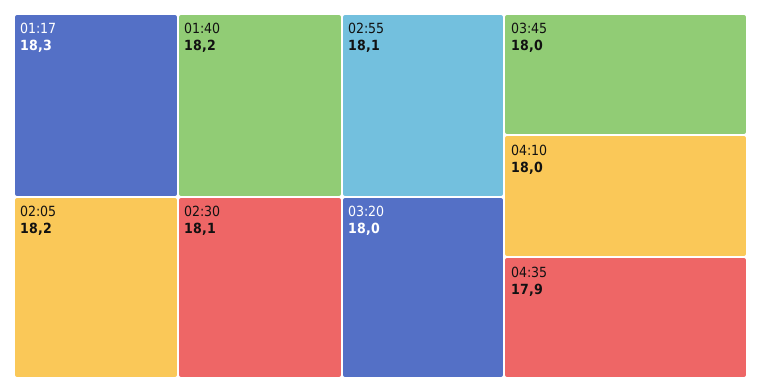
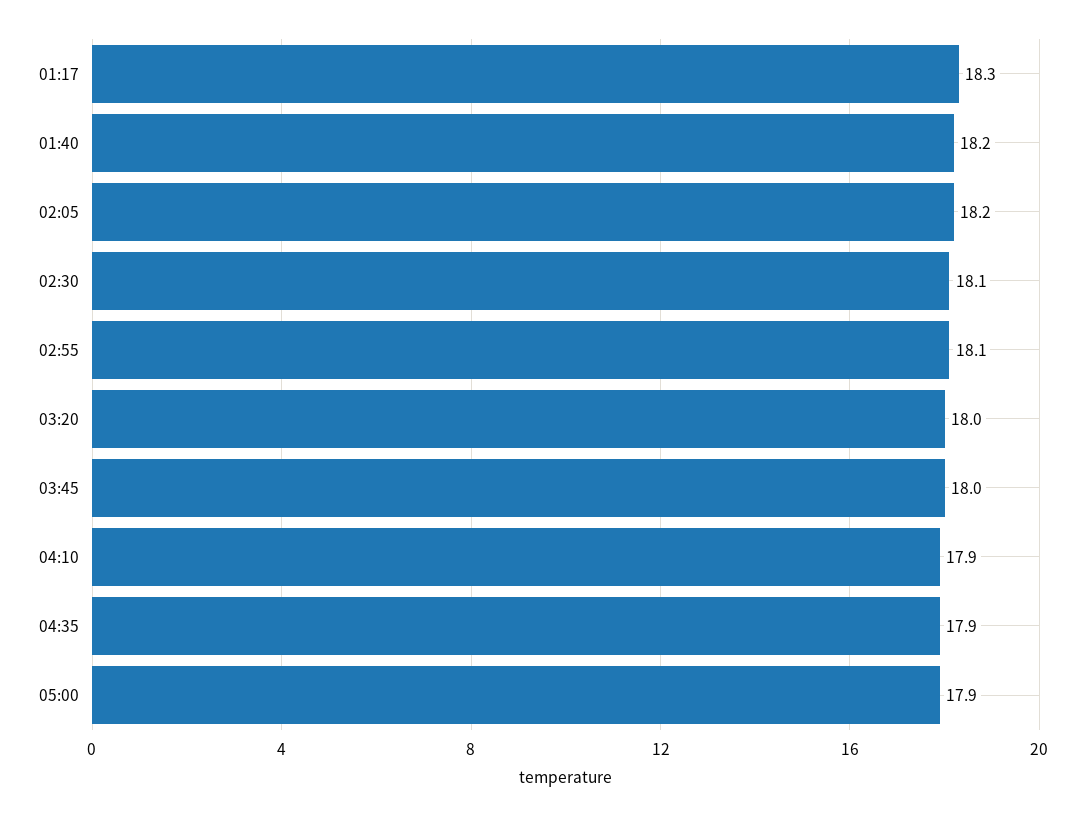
04:10: 18 -> 17.9
05:00: none -> 17.9

